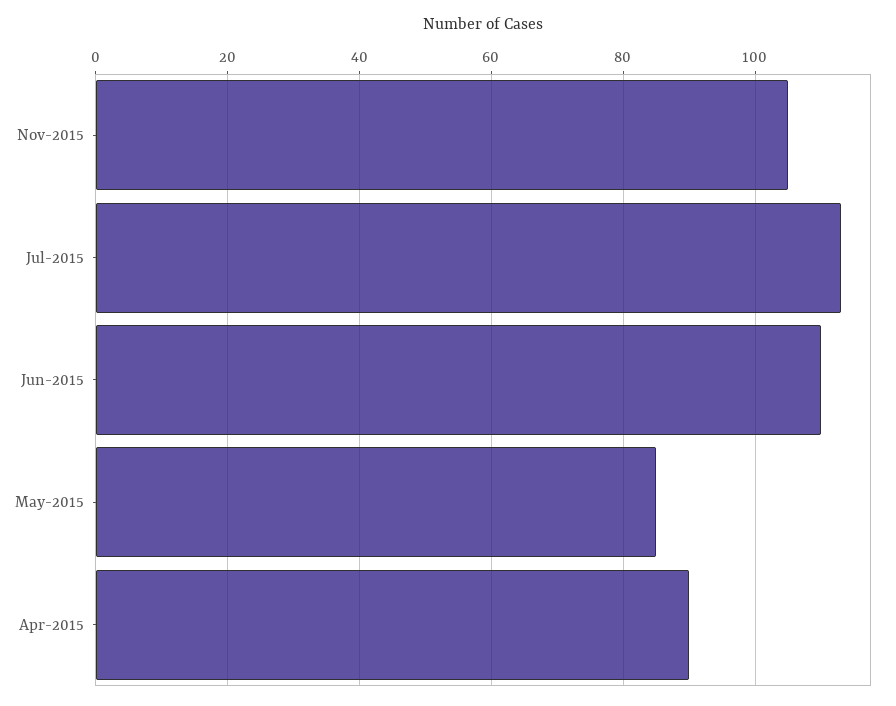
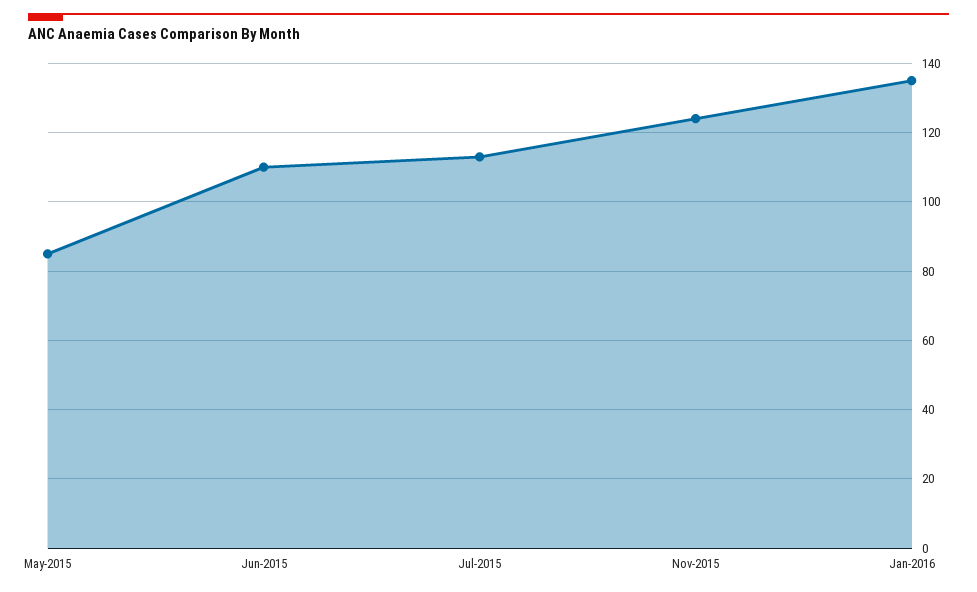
Nov-2015: 105 -> 125
Apr-2015: 90 -> none
Jan-2016: none -> 135

